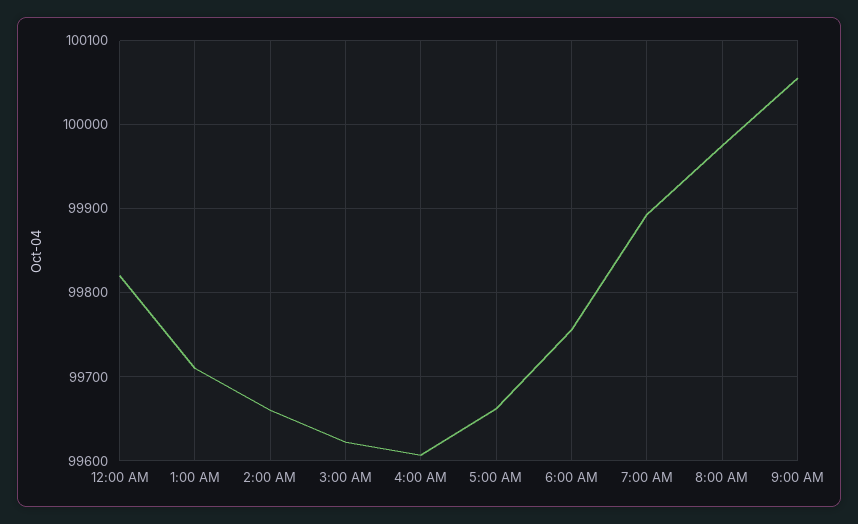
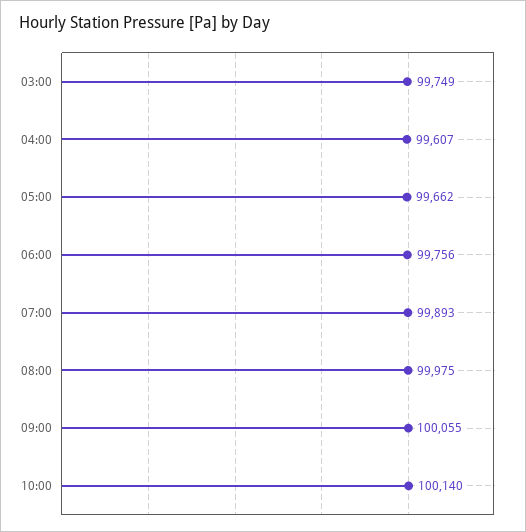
12:00 AM: 99820 -> none
1:00 AM: 99710 -> none
2:00 AM: 99660 -> none
3:00 AM: 99620 -> 99749
10:00: none -> 100140

